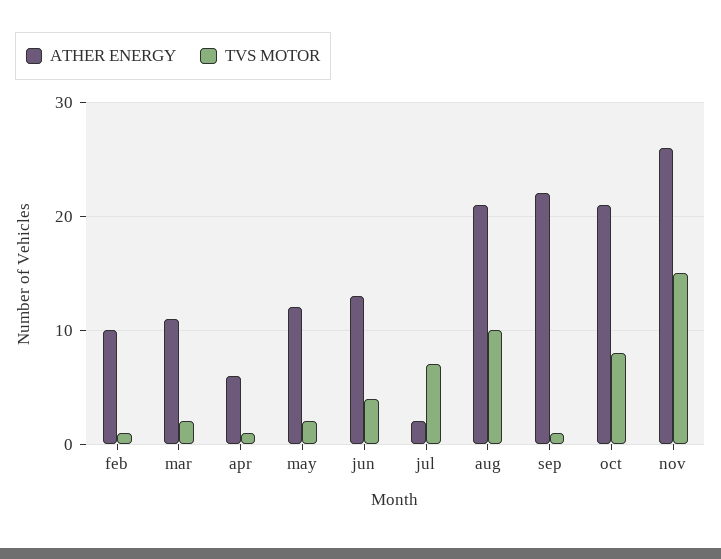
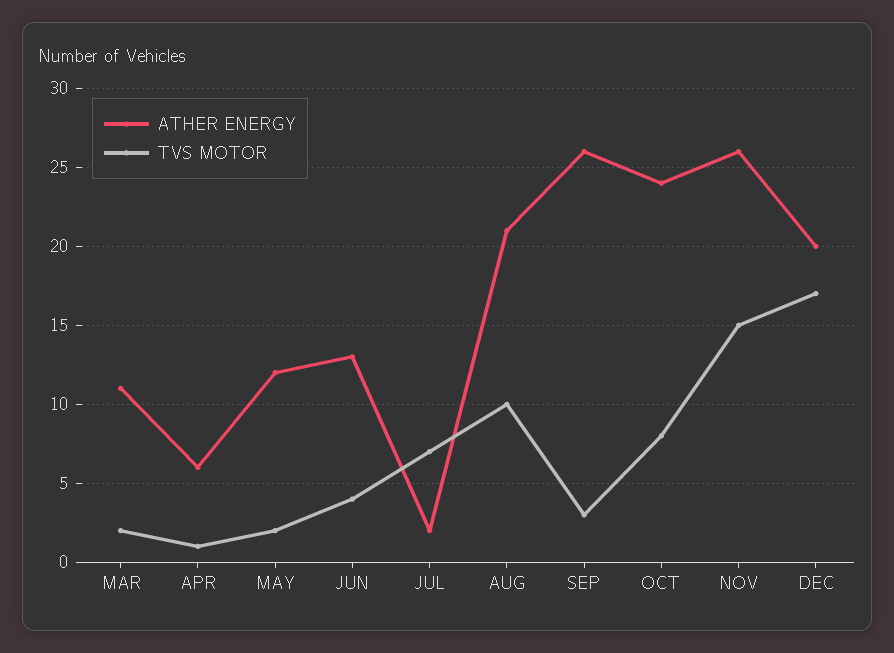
ATHER ENERGY, feb: 10 -> none
TVS MOTOR, feb: 1 -> none
ATHER ENERGY, sep: 22 -> 26
TVS MOTOR, sep: 1 -> 3
ATHER ENERGY, oct: 21 -> 24
ATHER ENERGY, DEC: none -> 20
TVS MOTOR, DEC: none -> 17

